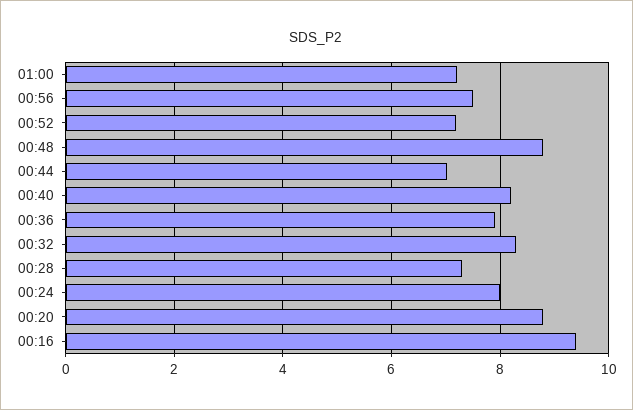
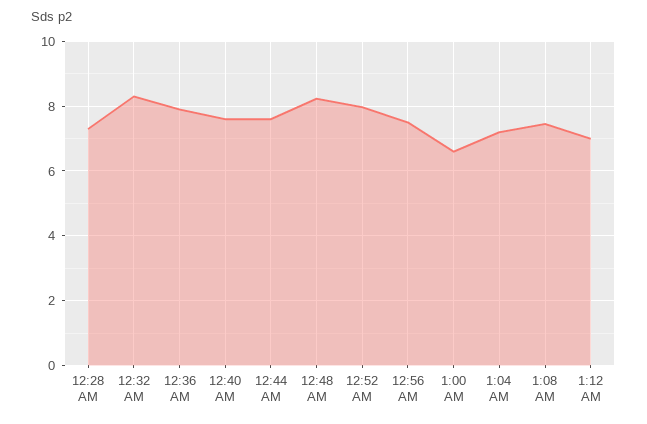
01:00: 7.2 -> 6.6
00:52: 7.2 -> 8
00:48: 8.8 -> 8.2
00:44: 7 -> 7.6
00:40: 8.2 -> 7.6
00:24: 8 -> none
00:20: 8.8 -> none
00:16: 9.4 -> none
1:04 AM: none -> 7.2
1:08 AM: none -> 7.4
1:12 AM: none -> 7

